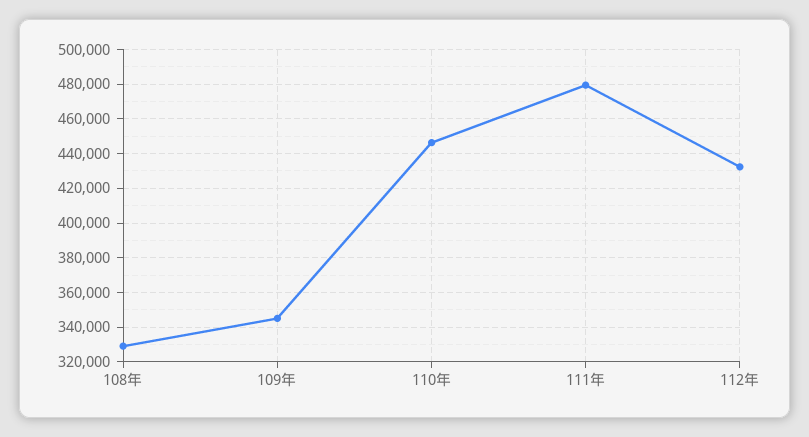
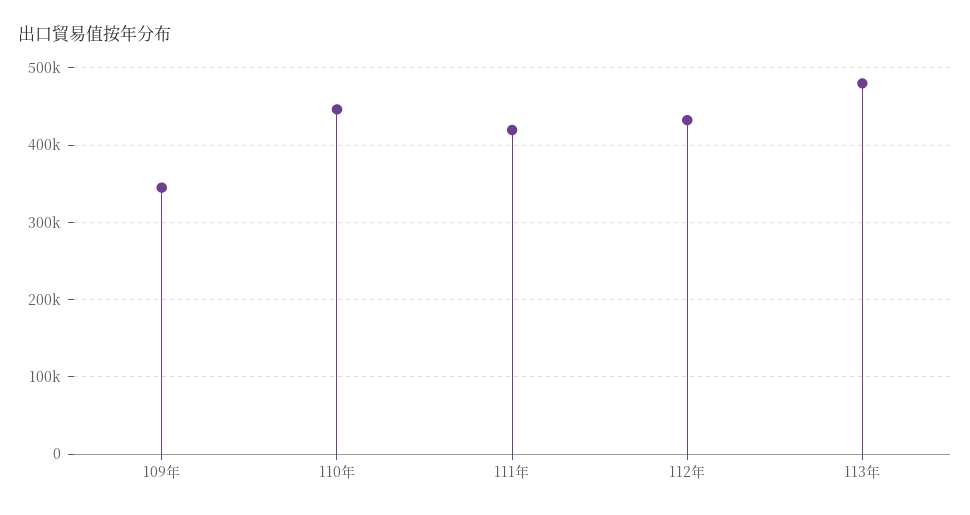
108年: 330000 -> none
111年: 480000 -> 420000
113年: none -> 480000

